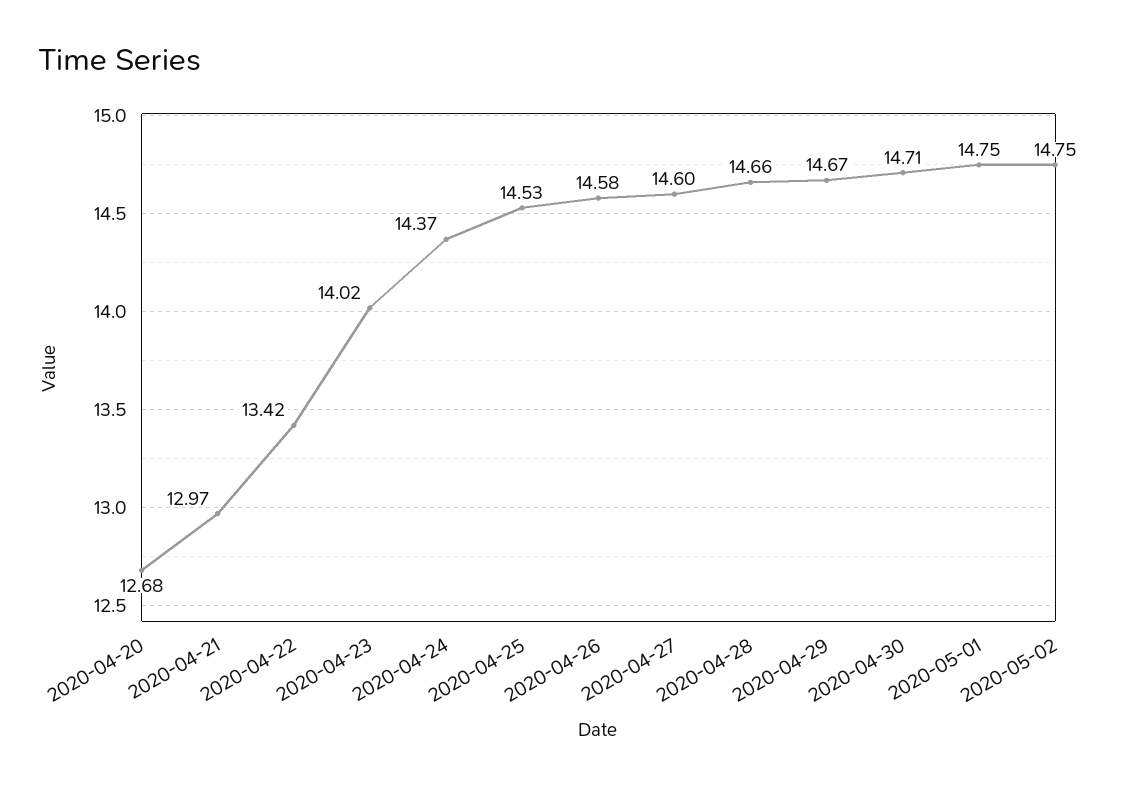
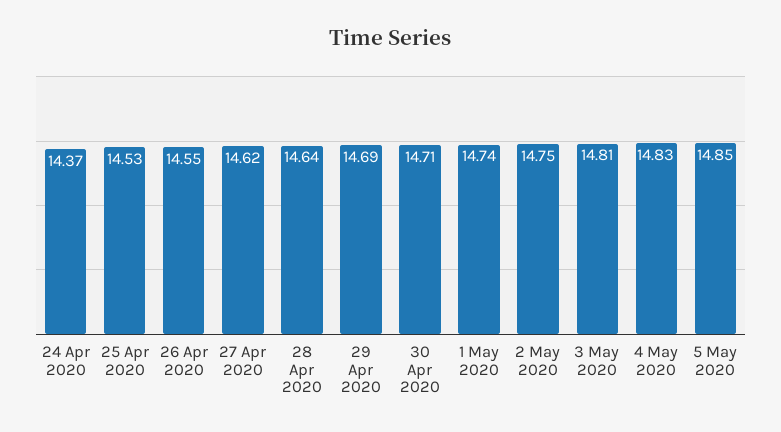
2020-04-20: 12.68 -> none
2020-04-21: 12.97 -> none
2020-04-22: 13.42 -> none
2020-04-23: 14.02 -> none
2020-04-26: 14.58 -> 14.55
2020-04-27: 14.6 -> 14.62
2020-04-28: 14.66 -> 14.64
2020-04-29: 14.67 -> 14.69
2020-05-01: 14.75 -> 14.74
3 May 2020: none -> 14.81
4 May 2020: none -> 14.83
5 May 2020: none -> 14.85

